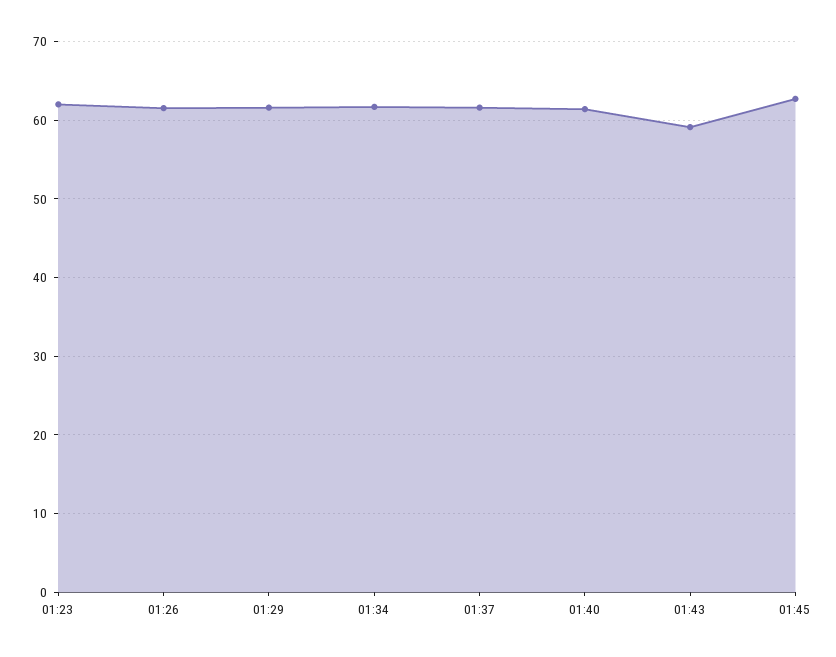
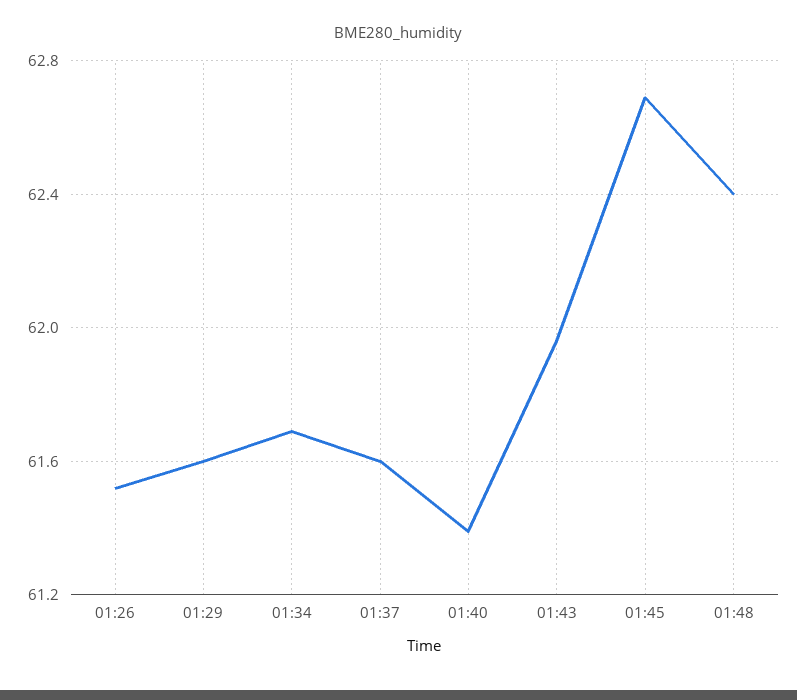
01:23: 62 -> none
01:43: 59 -> 61.95
01:48: none -> 62.4

